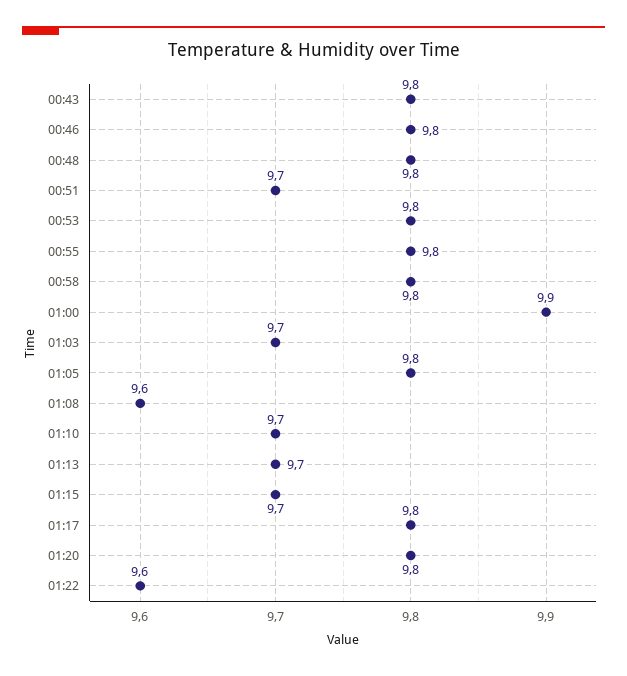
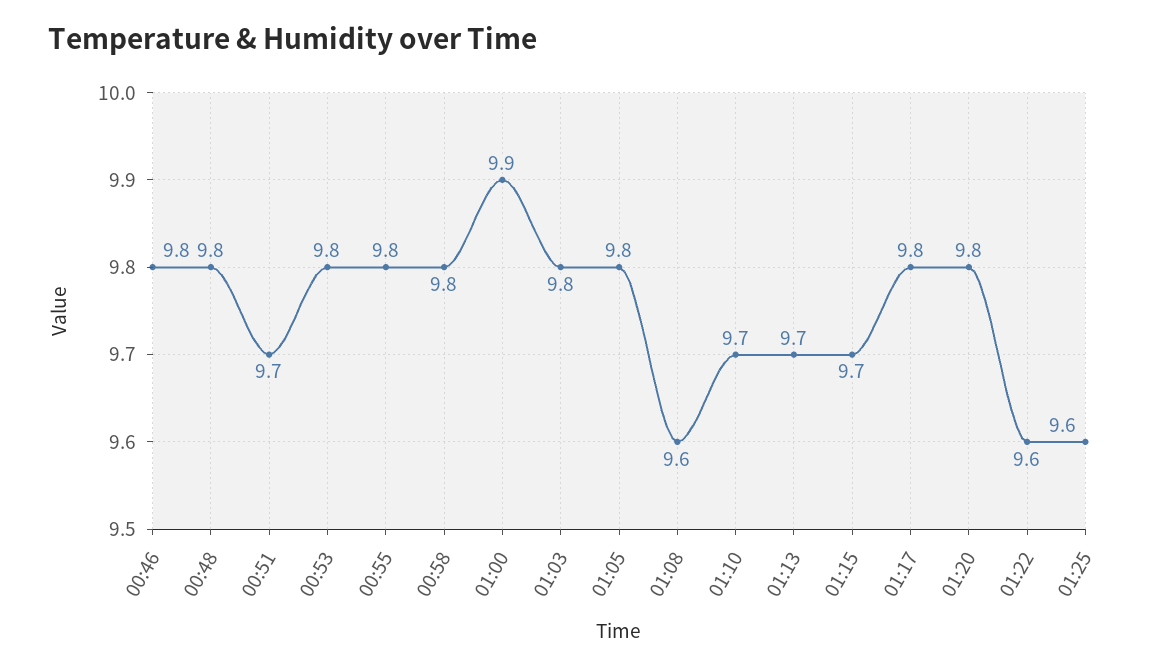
00:43: 9.8 -> none
01:03: 9.7 -> 9.8
01:25: none -> 9.6

